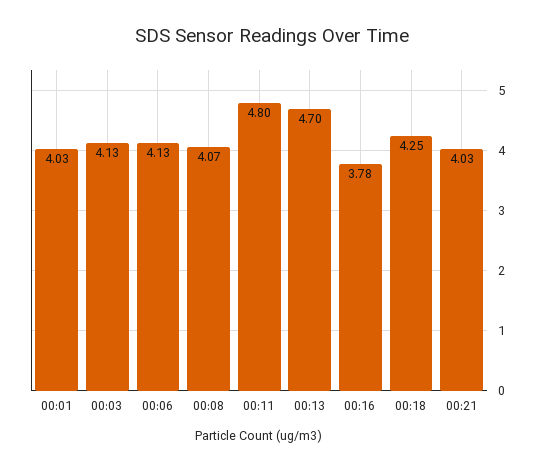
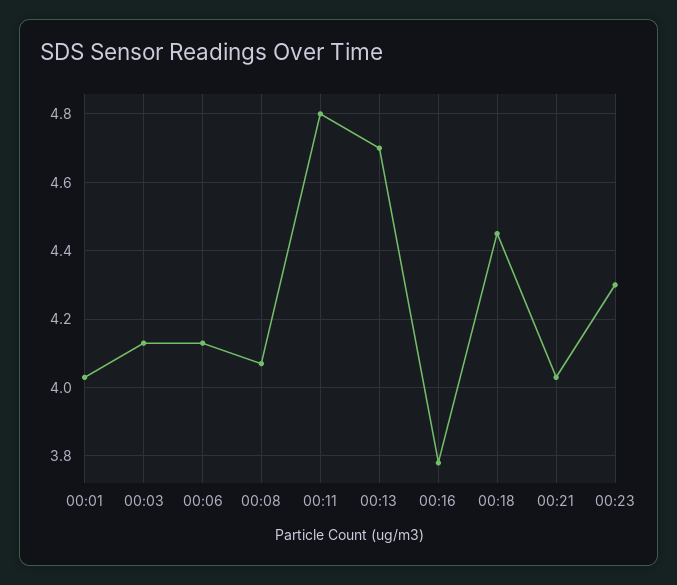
00:18: 4.25 -> 4.45
00:23: none -> 4.3

